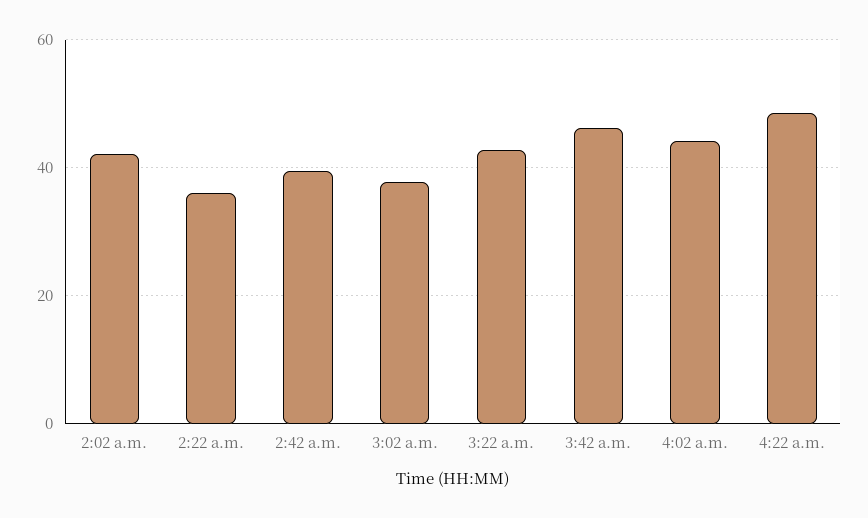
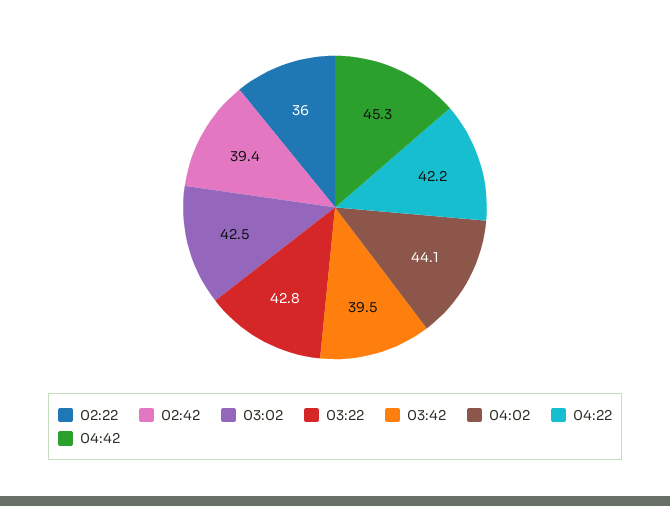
2:02 a.m.: 42 -> none
3:02 a.m.: 38 -> 42.5
3:42 a.m.: 46 -> 39.5
4:22 a.m.: 48 -> 42.2
04:42: none -> 45.3

